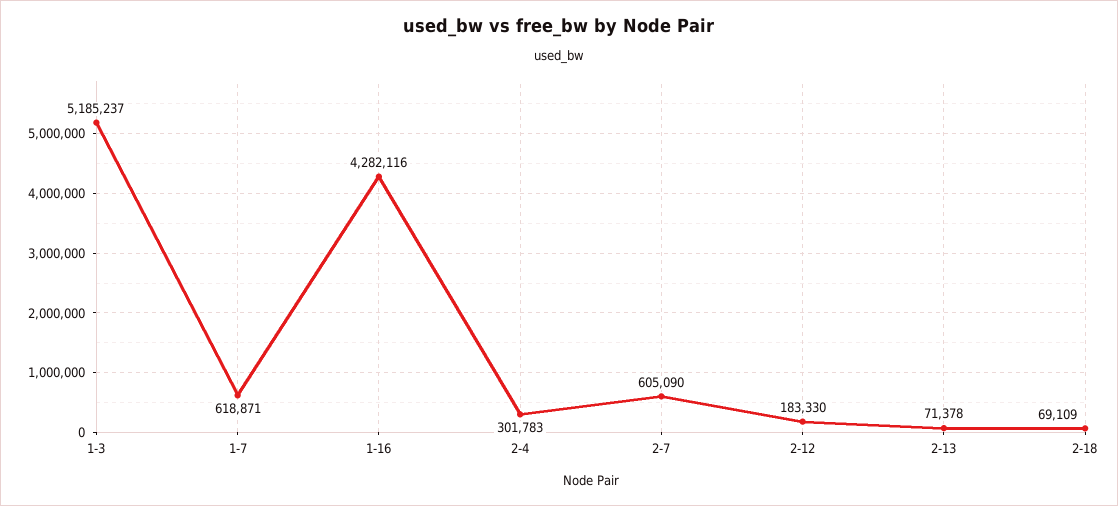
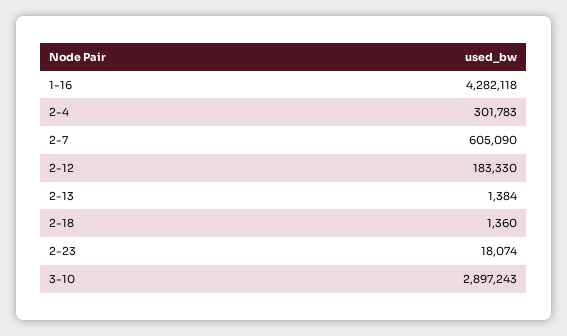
1-3: 5185237 -> none
1-7: 618871 -> none
1-16: 4282116 -> 4282118
2-13: 71378 -> 1384
2-18: 69109 -> 1360
2-23: none -> 18074
3-10: none -> 2897243

